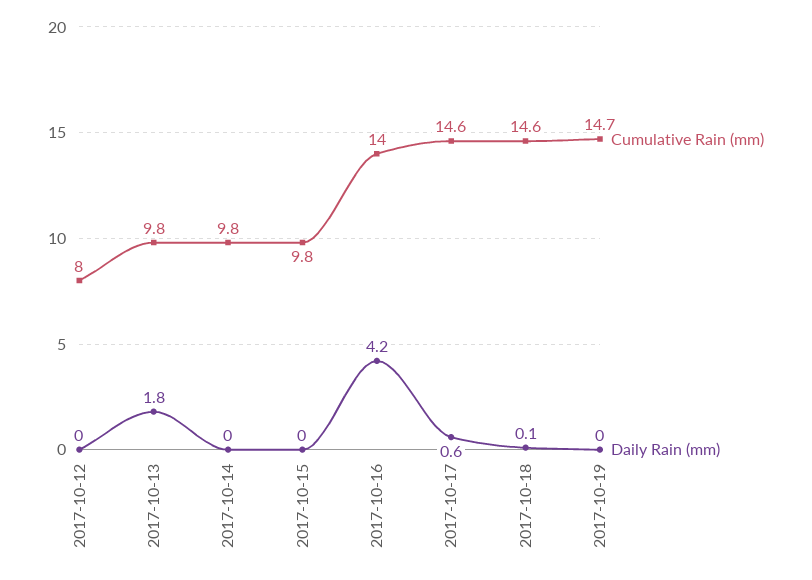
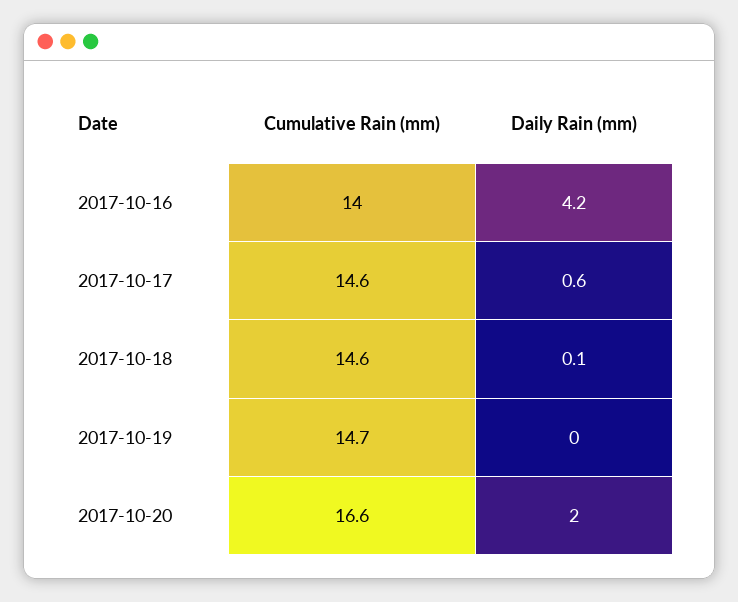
Cumulative Rain (mm), 2017-10-12: 8 -> none
Daily Rain (mm), 2017-10-12: 0 -> none
Cumulative Rain (mm), 2017-10-13: 9.8 -> none
Daily Rain (mm), 2017-10-13: 1.8 -> none
Cumulative Rain (mm), 2017-10-14: 9.8 -> none
Daily Rain (mm), 2017-10-14: 0 -> none
Cumulative Rain (mm), 2017-10-15: 9.8 -> none
Daily Rain (mm), 2017-10-15: 0 -> none
Cumulative Rain (mm), 2017-10-20: none -> 16.6
Daily Rain (mm), 2017-10-20: none -> 2

